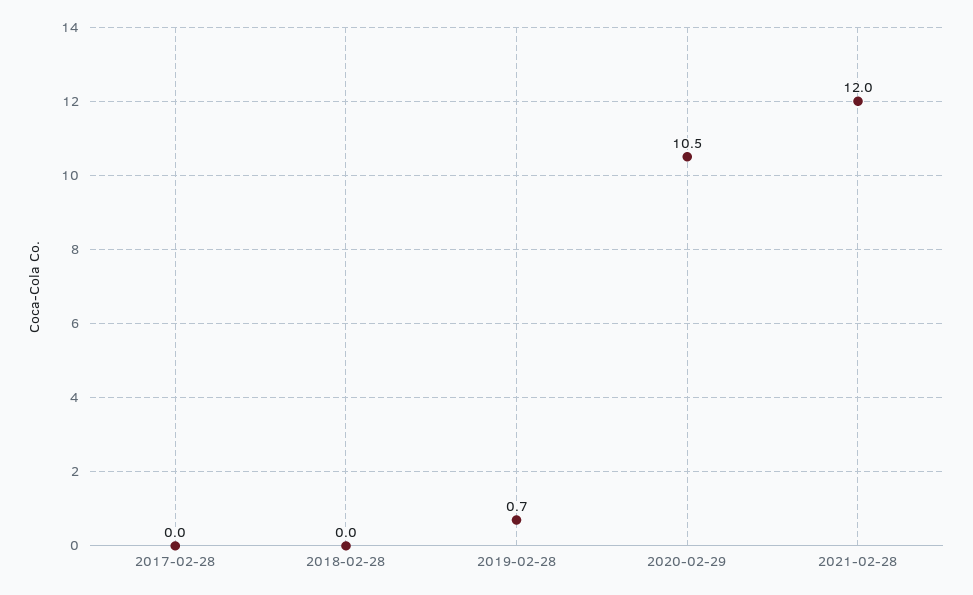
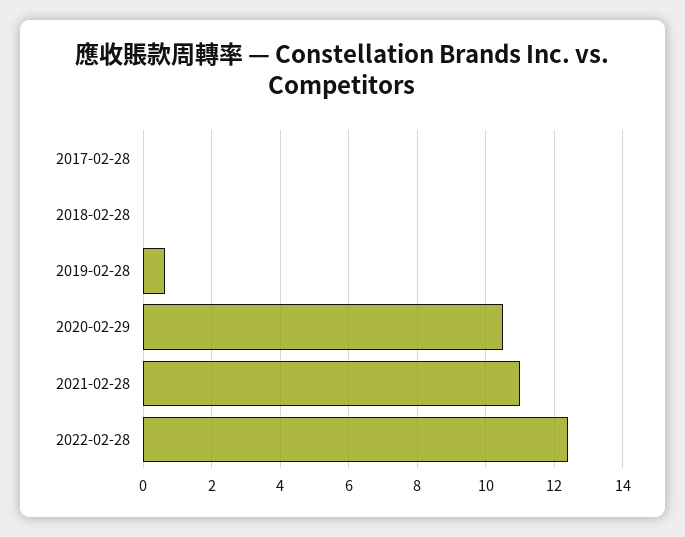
2021-02-28: 12 -> 11
2022-02-28: none -> 12.4

